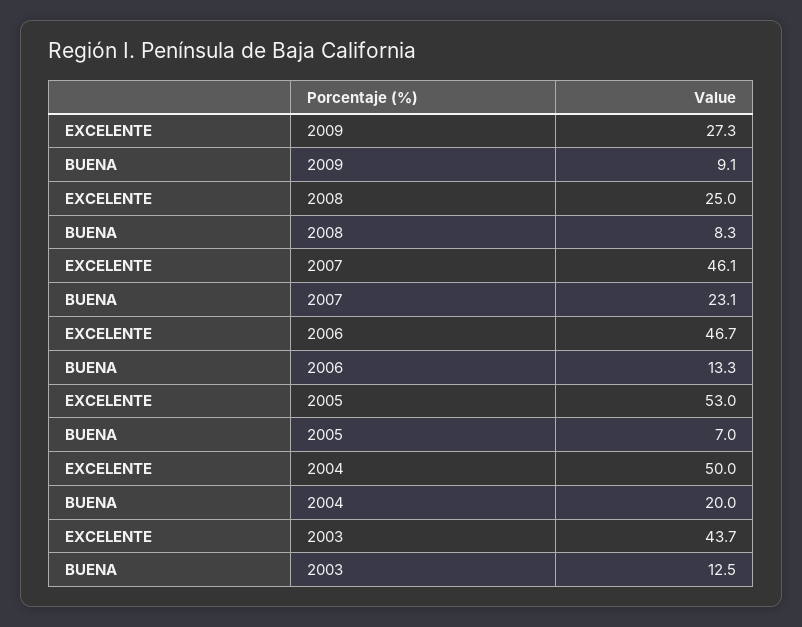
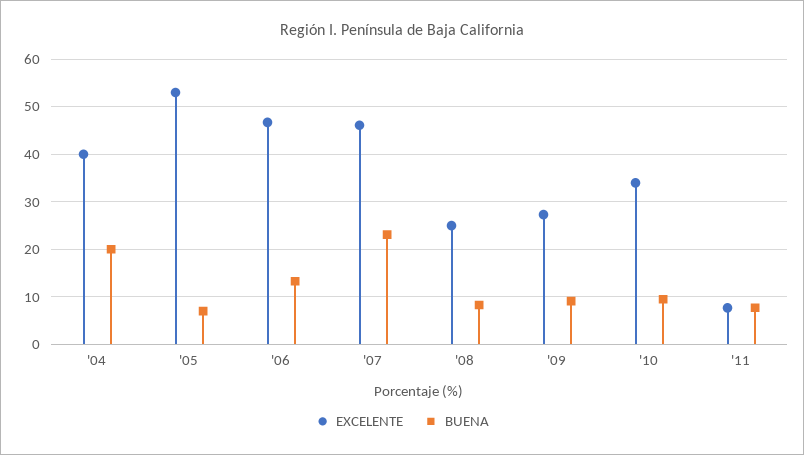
EXCELENTE, 2004: 50 -> 40
EXCELENTE, 2003: 43.7 -> none
BUENA, 2003: 12.5 -> none
EXCELENTE, '10: none -> 34
BUENA, '10: none -> 10
EXCELENTE, '11: none -> 8
BUENA, '11: none -> 8

